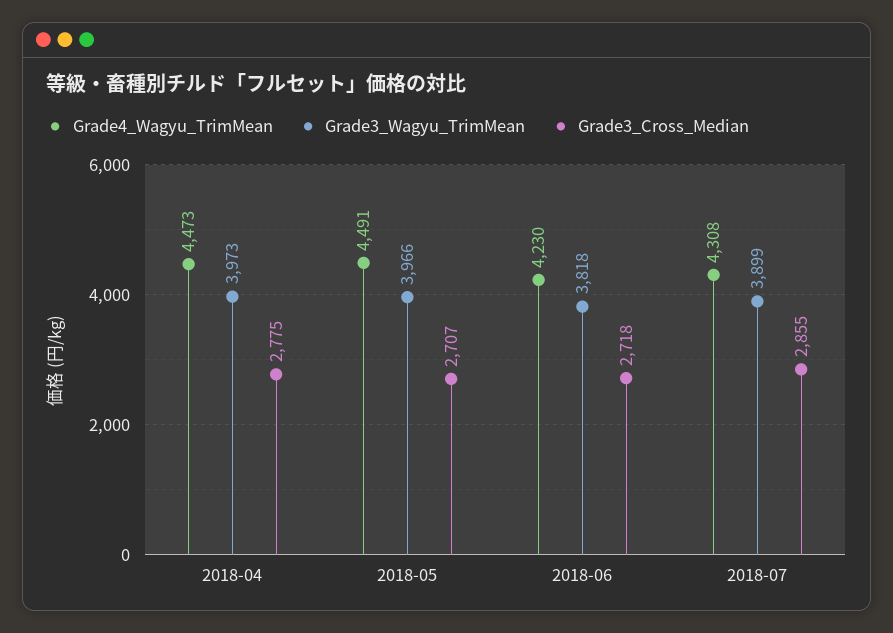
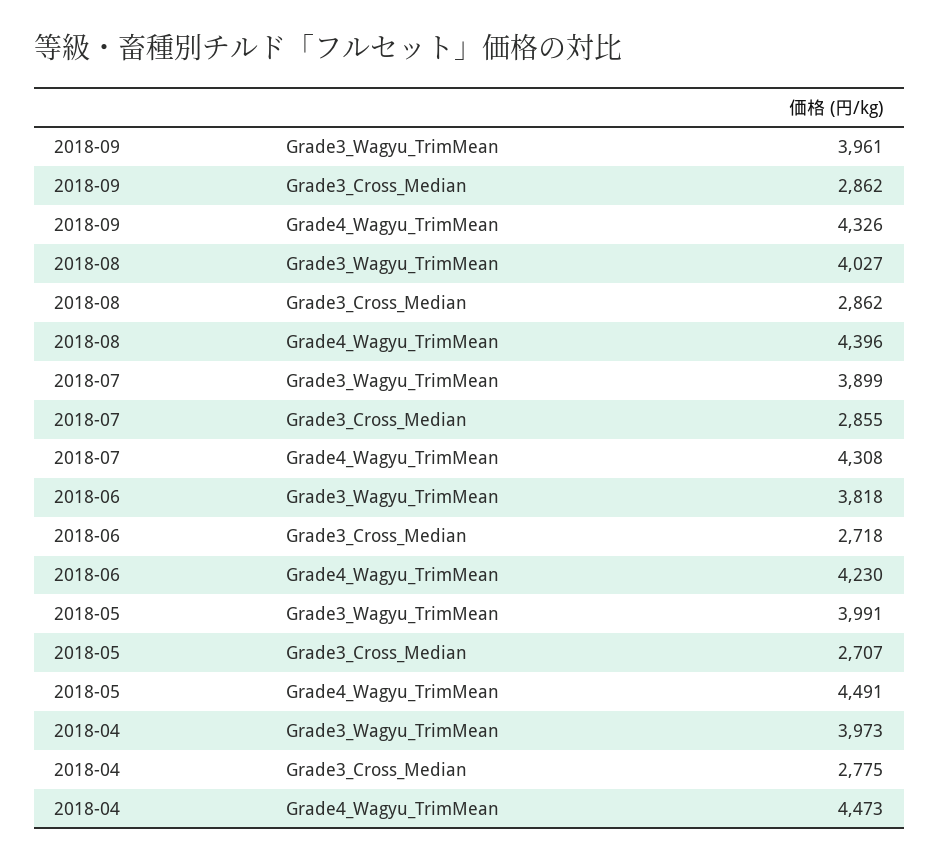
Grade3_Wagyu_TrimMean, 2018-05: 3966 -> 3991
Grade3_Wagyu_TrimMean, 2018-09: none -> 3961
Grade3_Cross_Median, 2018-09: none -> 2862
Grade4_Wagyu_TrimMean, 2018-09: none -> 4326
Grade3_Wagyu_TrimMean, 2018-08: none -> 4027
Grade3_Cross_Median, 2018-08: none -> 2862
Grade4_Wagyu_TrimMean, 2018-08: none -> 4396

